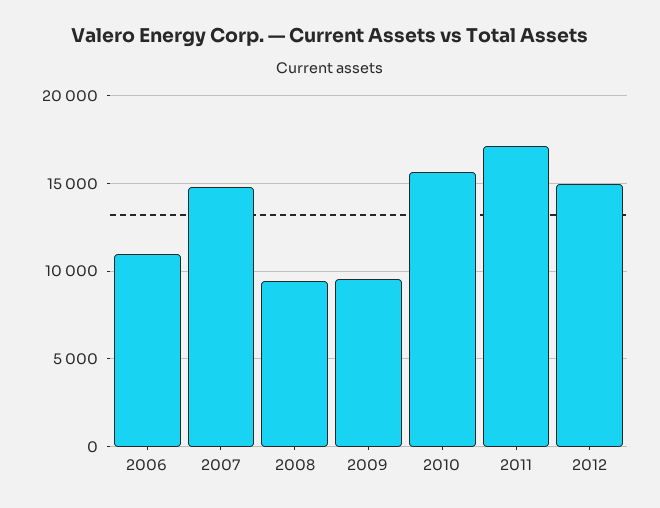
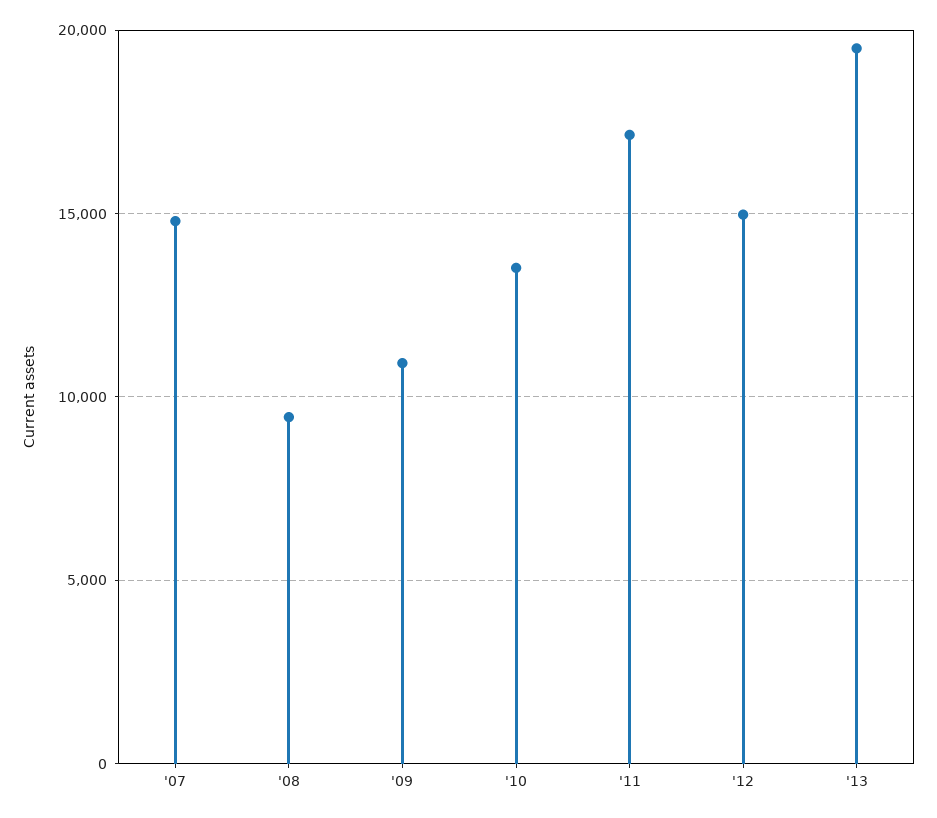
2006: 11000 -> none
2009: 9500 -> 11000
2010: 15500 -> 13500
'13: none -> 19500

